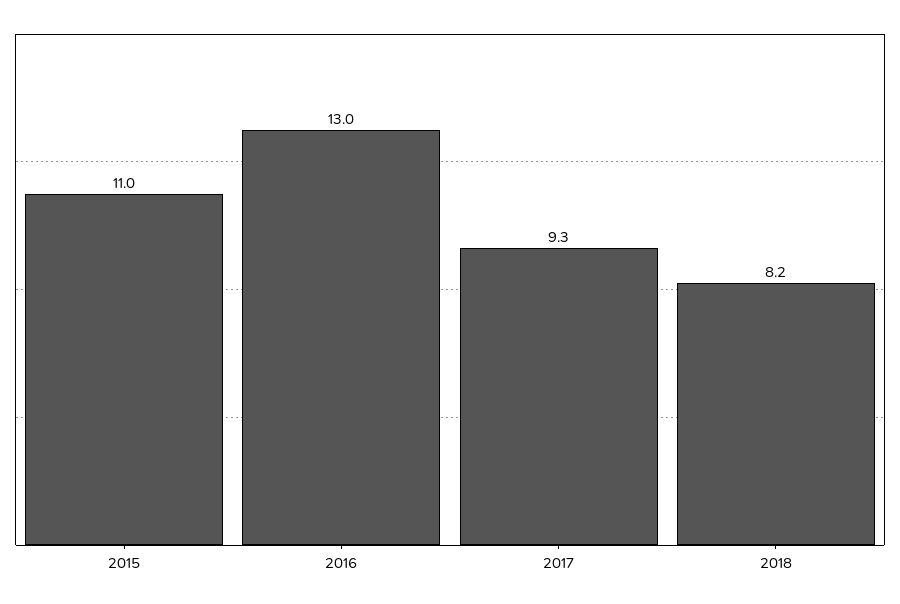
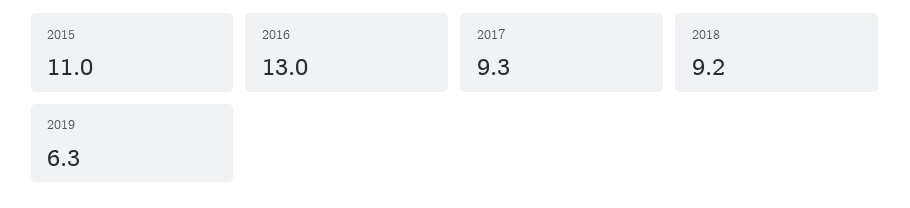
2018: 8.2 -> 9.2
2019: none -> 6.3

